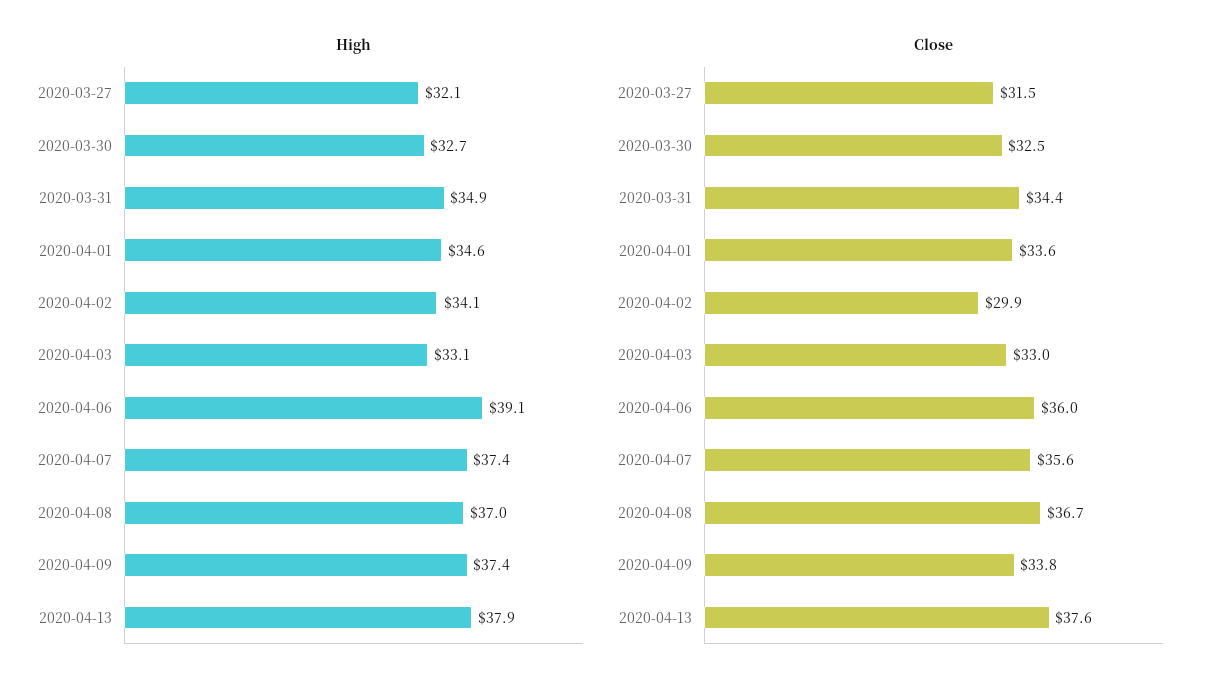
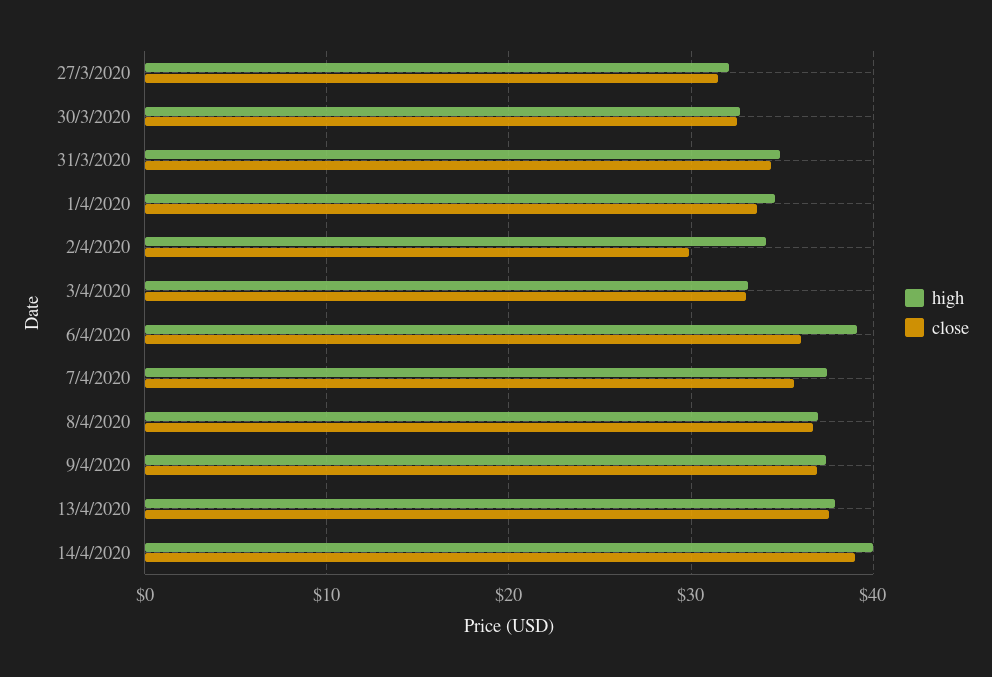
Close, 2020-04-09: 33.8 -> 37
High, 14/4/2020: none -> 40
Close, 14/4/2020: none -> 39

